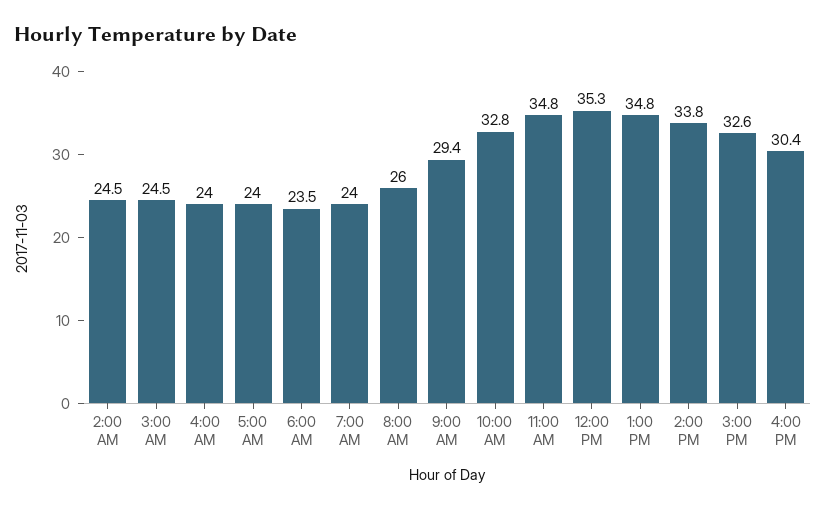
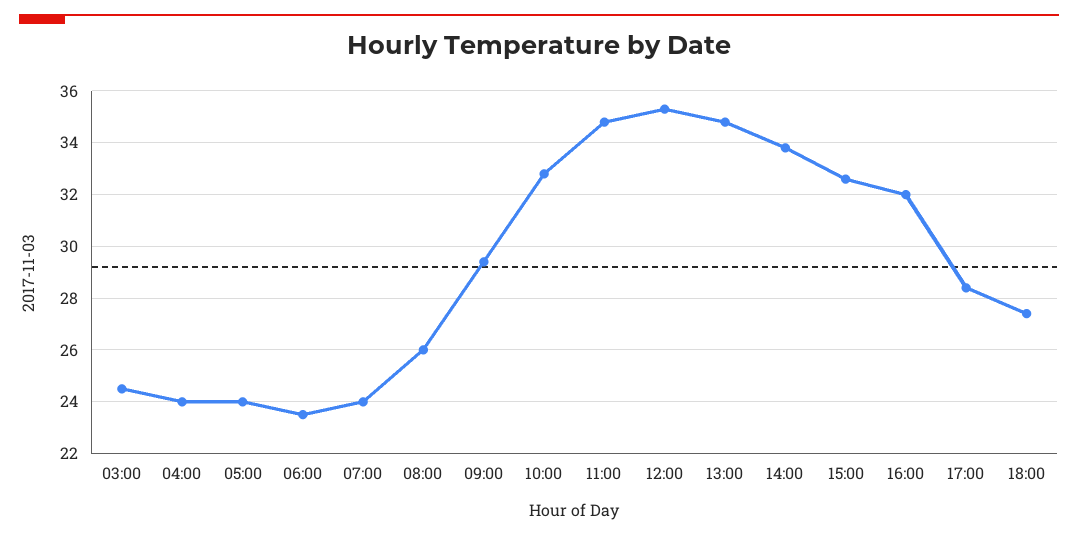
2:00 AM: 24.5 -> none
4:00 PM: 30.4 -> 32
17:00: none -> 28.5
18:00: none -> 27.5

